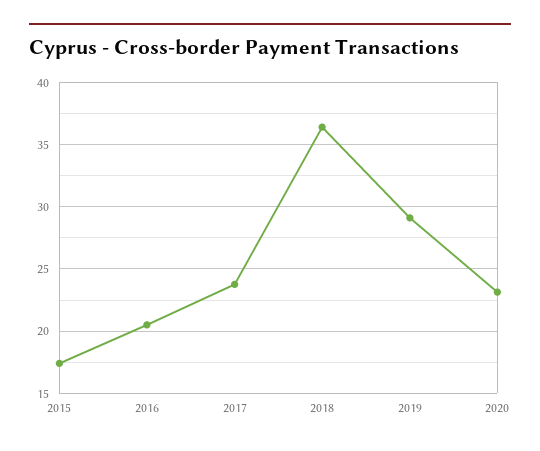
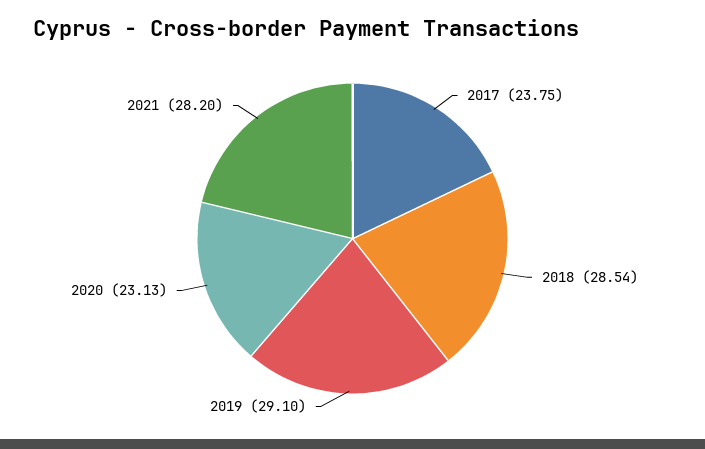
2015: 17.5 -> none
2016: 20.5 -> none
2018: 36.5 -> 28.54
2021: none -> 28.2

